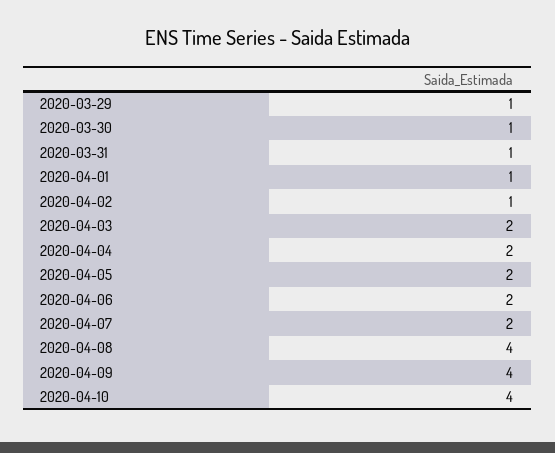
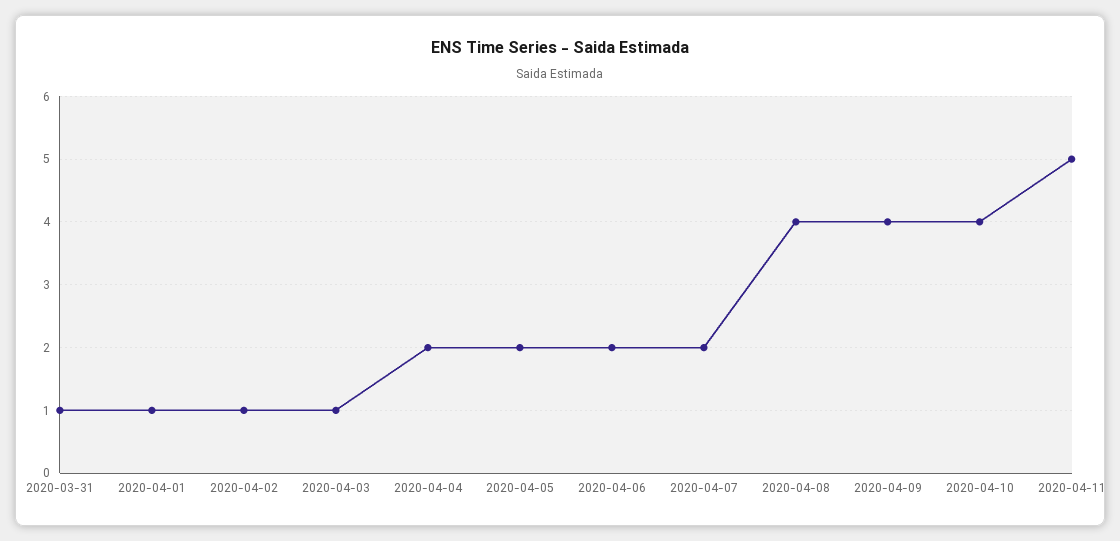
2020-03-29: 1 -> none
2020-03-30: 1 -> none
2020-04-03: 2 -> 1
2020-04-11: none -> 5

